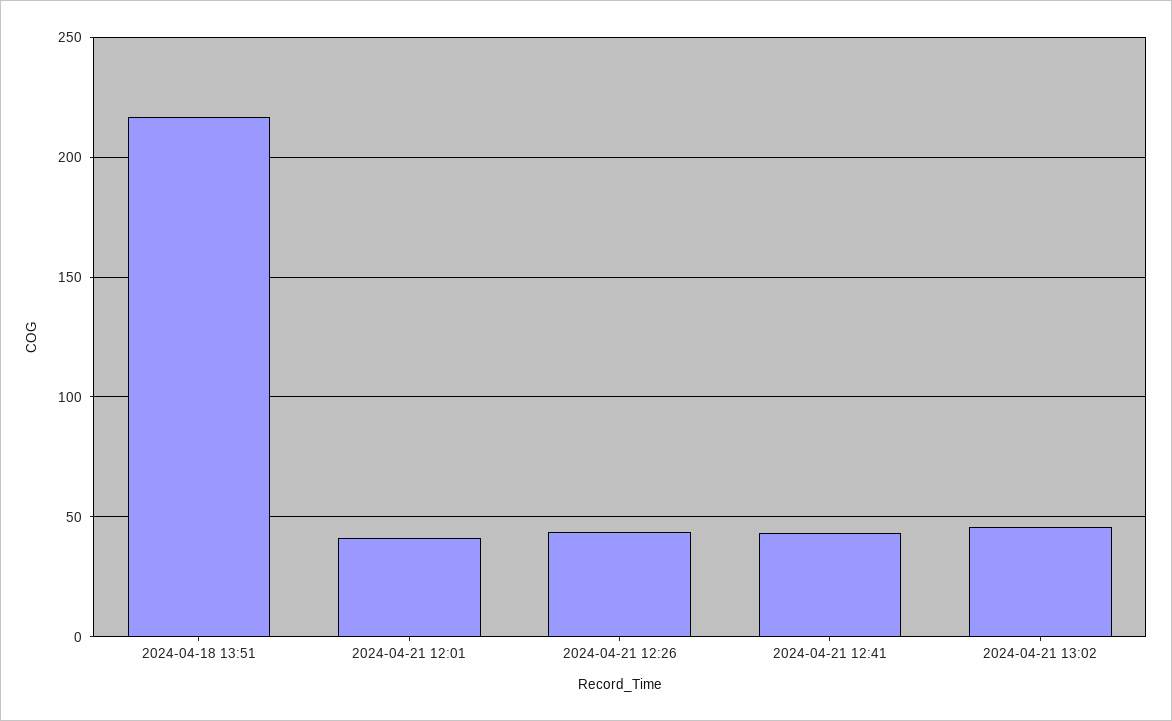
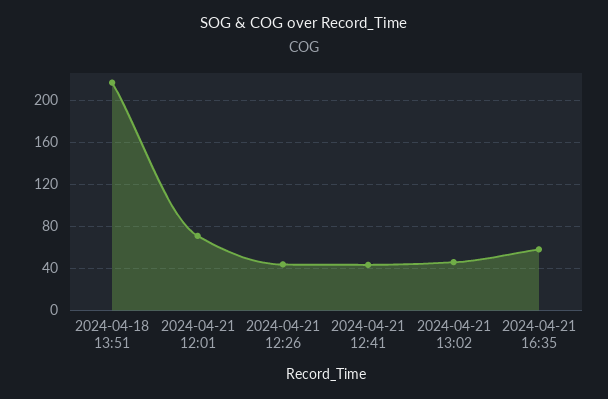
2024-04-21 12:01: 40 -> 70
2024-04-21 16:35: none -> 60

